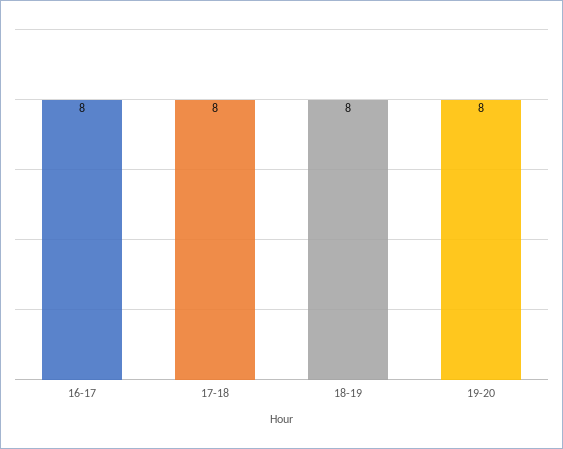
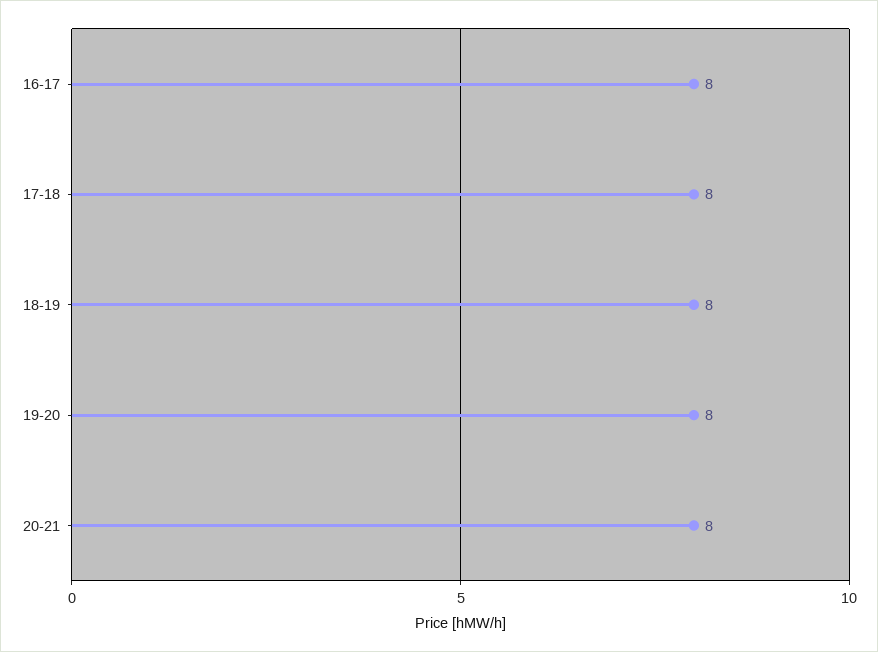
20-21: none -> 8

